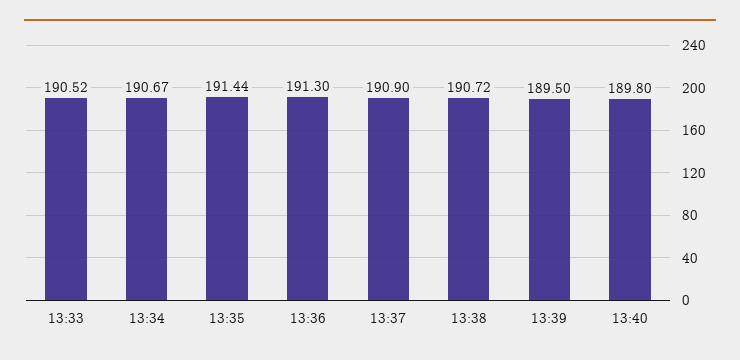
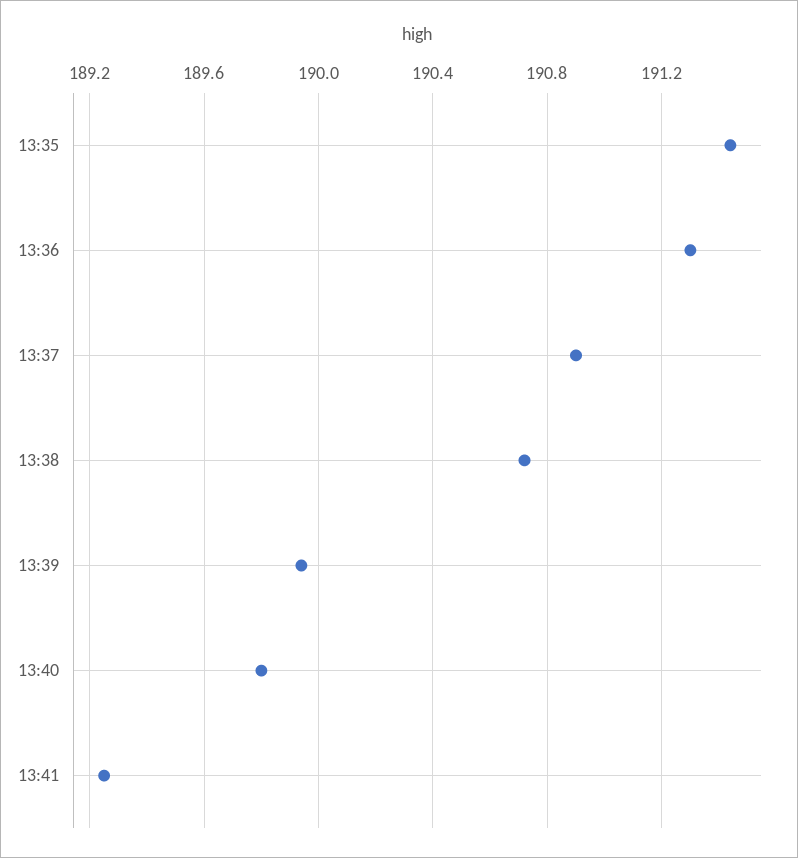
13:33: 190.52 -> none
13:34: 190.67 -> none
13:39: 189.5 -> 189.95
13:41: none -> 189.25

